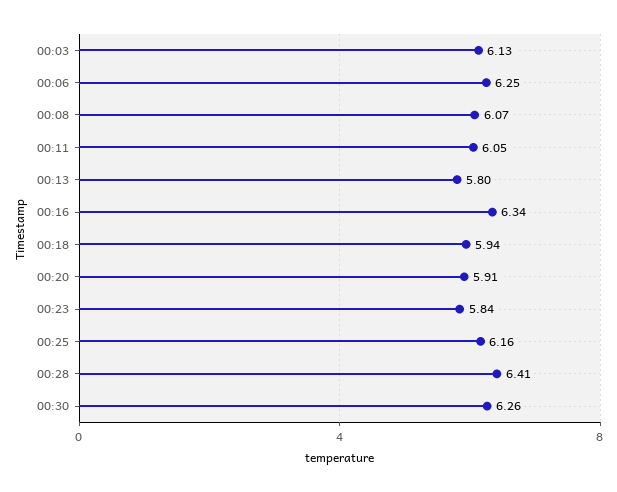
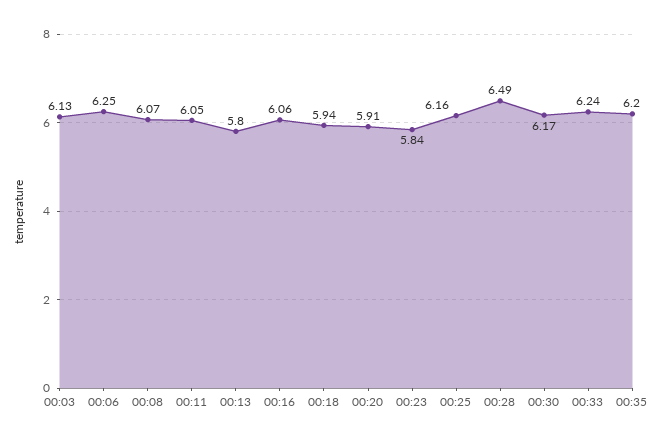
00:16: 6.34 -> 6.06
00:28: 6.41 -> 6.49
00:30: 6.26 -> 6.17
00:33: none -> 6.24
00:35: none -> 6.2

